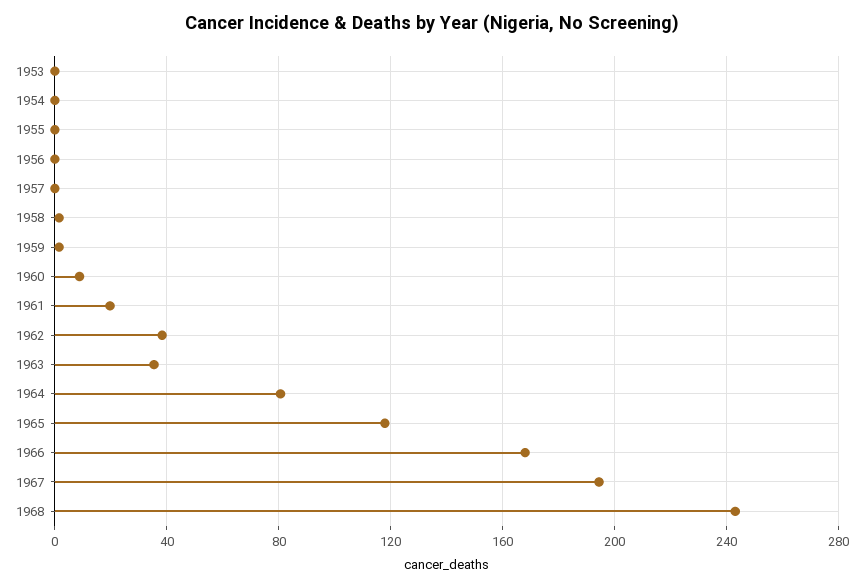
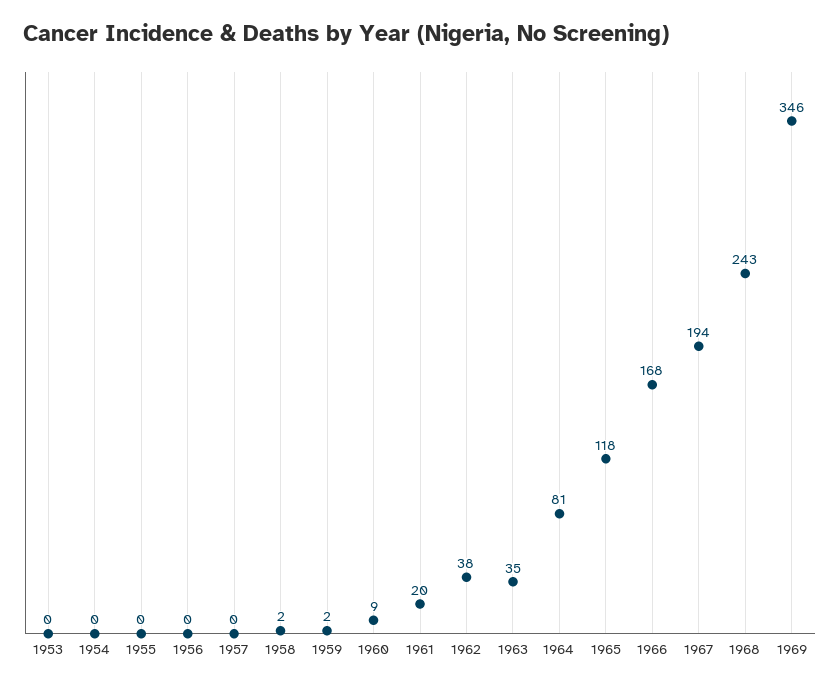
1969: none -> 346

